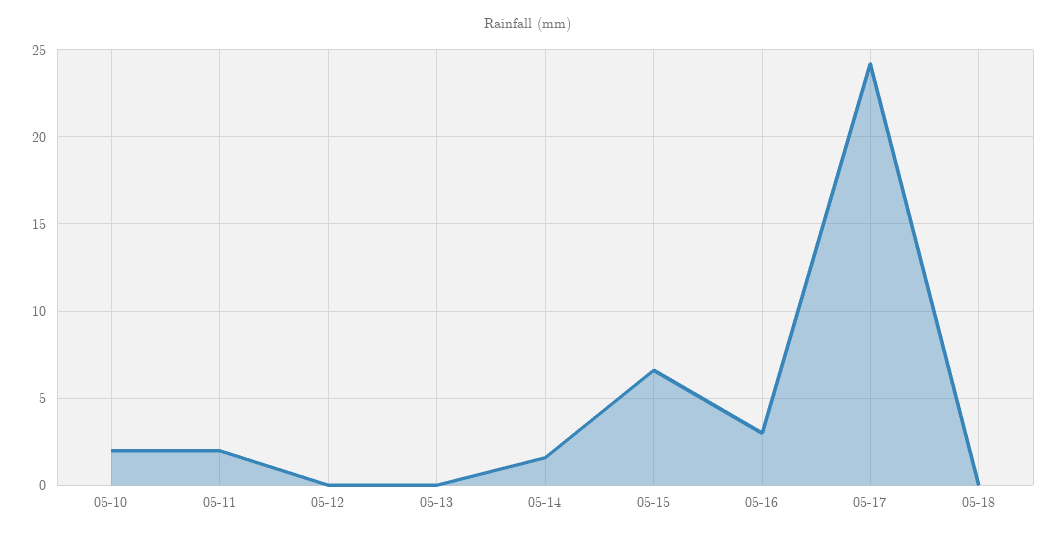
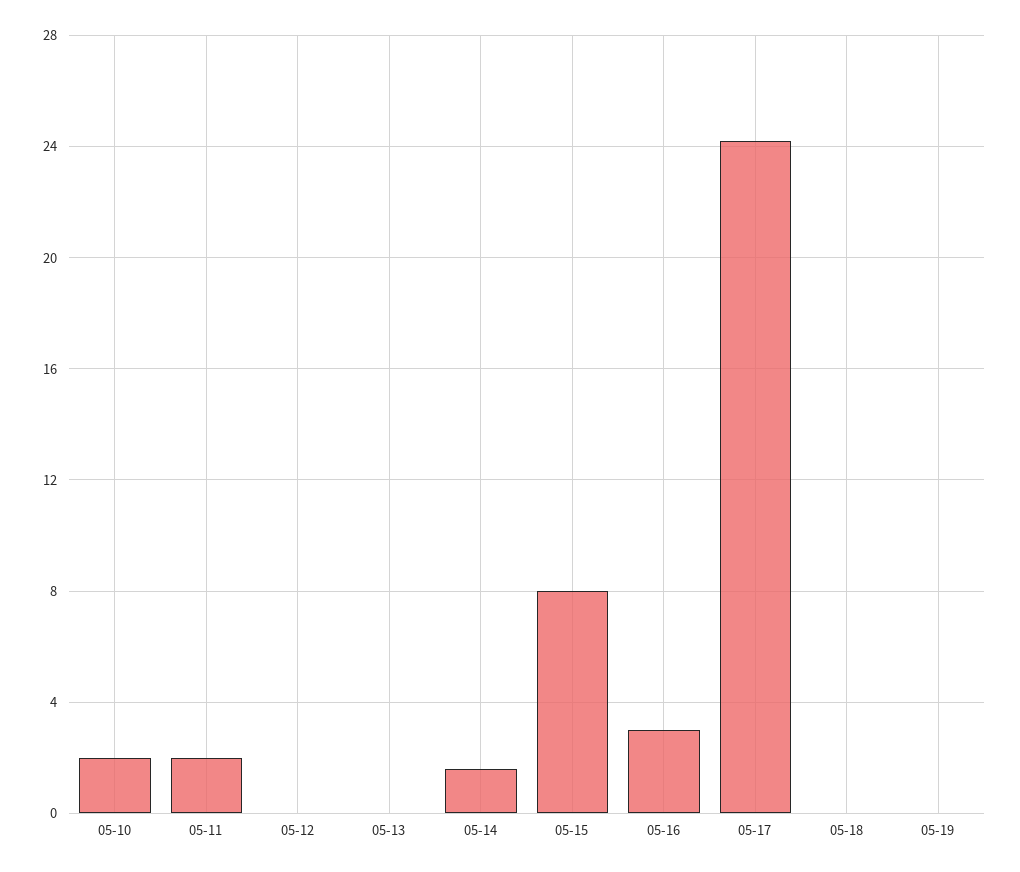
05-15: 6.5 -> 8
05-19: none -> 0

